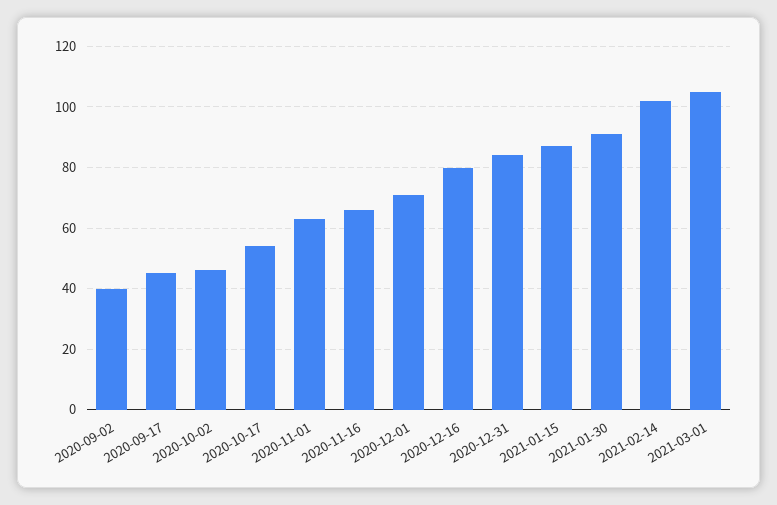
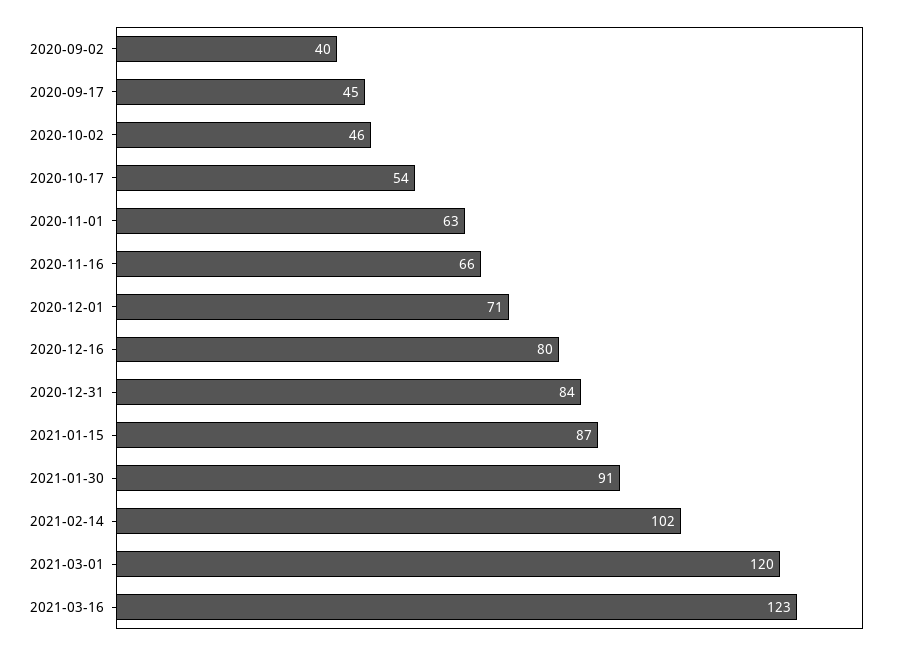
2021-03-01: 105 -> 120
2021-03-16: none -> 123

